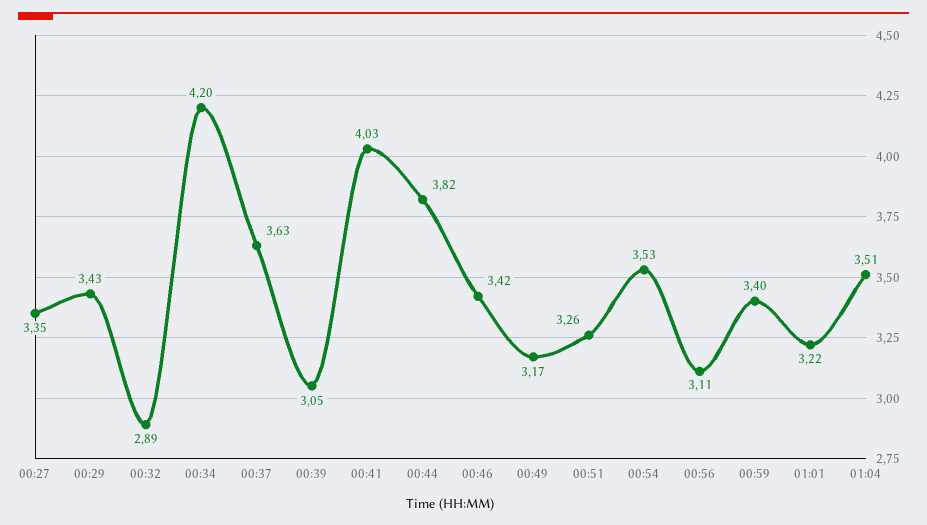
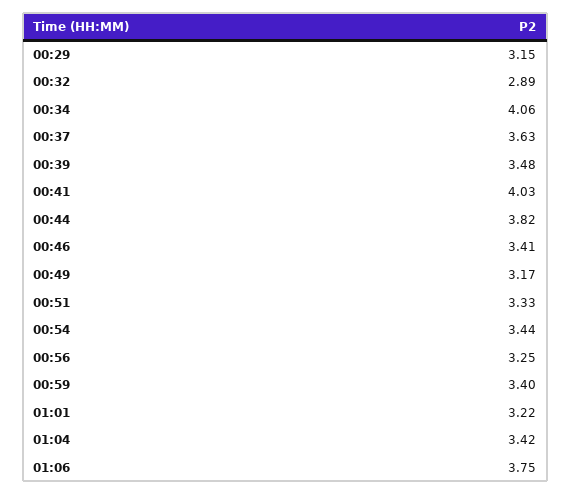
00:27: 3.35 -> none
00:29: 3.43 -> 3.15
00:34: 4.2 -> 4.06
00:39: 3.05 -> 3.48
00:46: 3.42 -> 3.41
00:51: 3.26 -> 3.33
00:54: 3.53 -> 3.44
00:56: 3.11 -> 3.25
01:04: 3.51 -> 3.42
01:06: none -> 3.75

